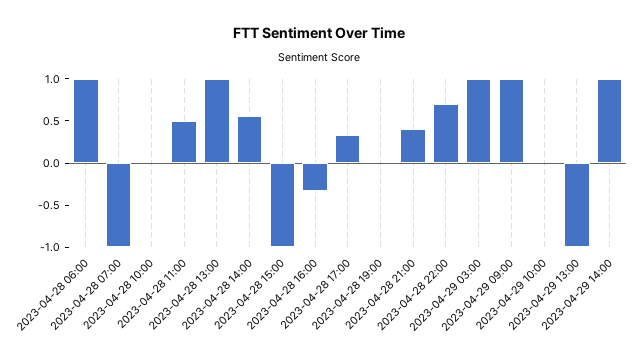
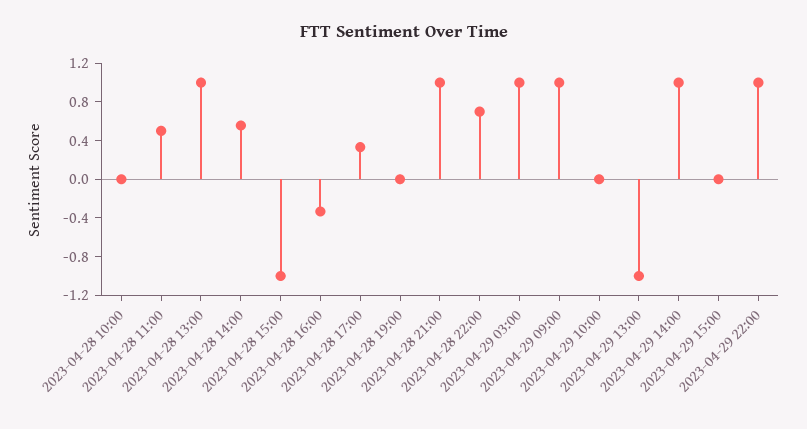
2023-04-28 06:00: 1 -> none
2023-04-28 07:00: -1 -> none
2023-04-28 21:00: 0.4 -> 1
2023-04-29 15:00: none -> 0
2023-04-29 22:00: none -> 1

